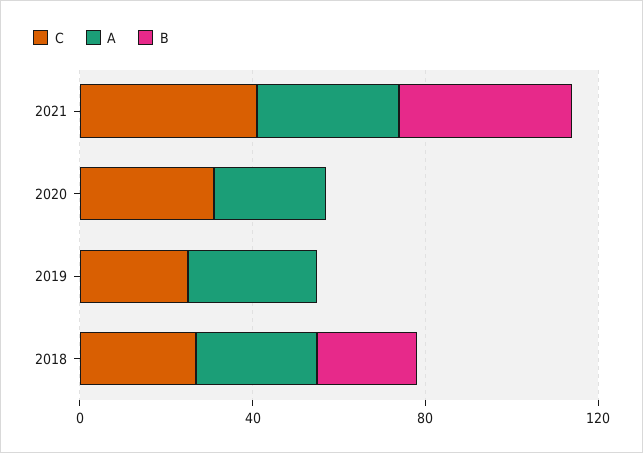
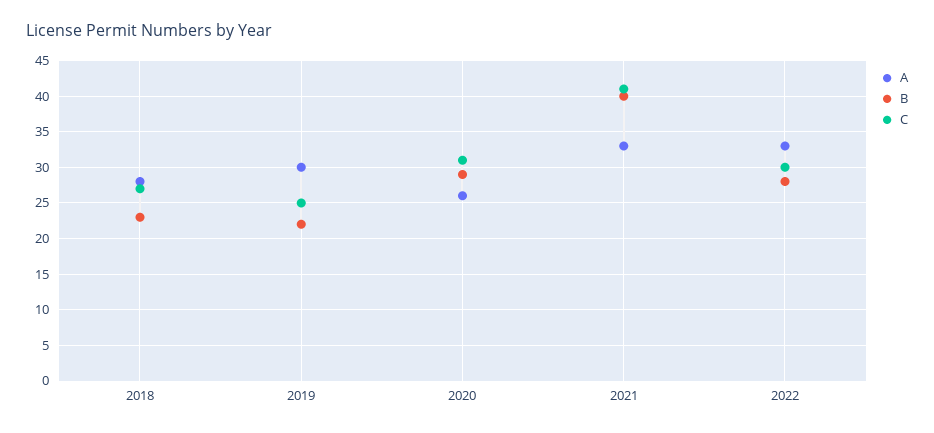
B, 2020: 0 -> 29
B, 2019: 0 -> 22
A, 2022: none -> 33
B, 2022: none -> 28
C, 2022: none -> 30

